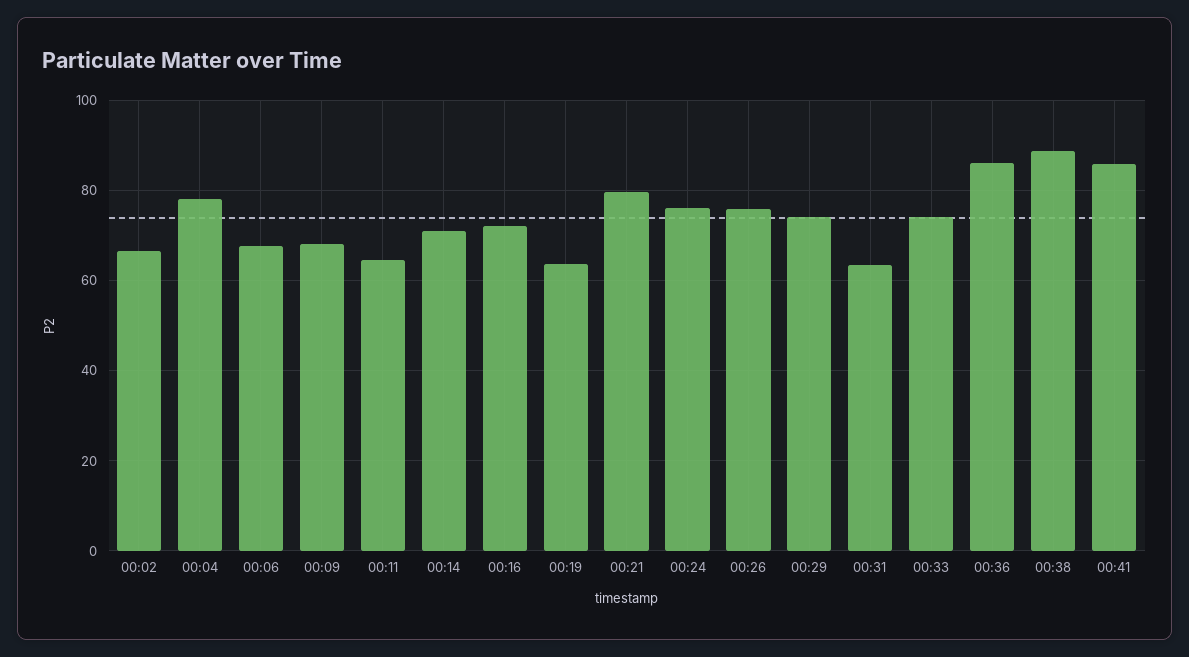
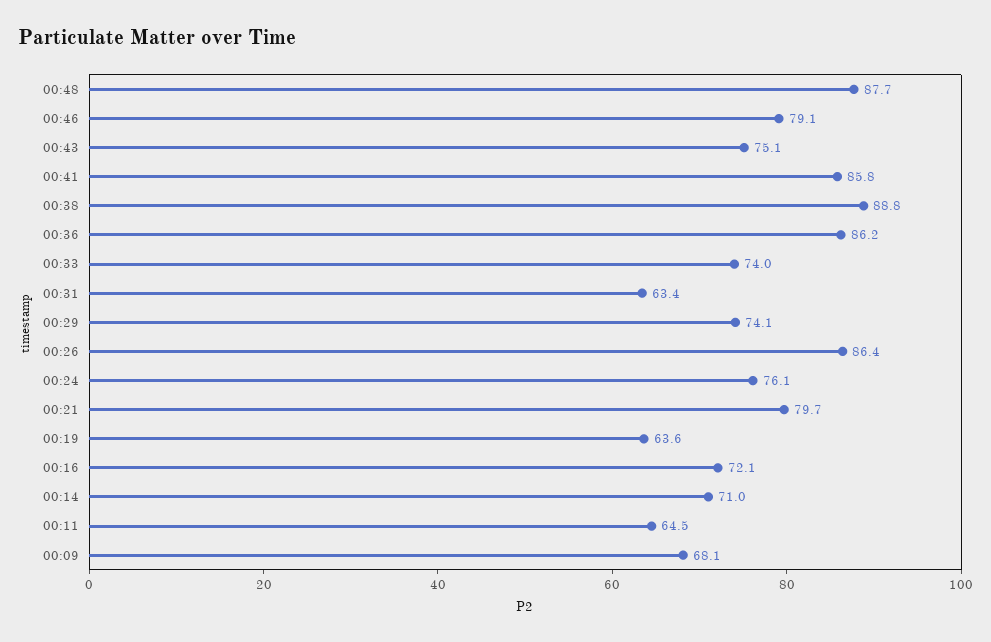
00:02: 66 -> none
00:04: 78 -> none
00:06: 68 -> none
00:26: 76 -> 86.4
00:48: none -> 87.7
00:46: none -> 79.1
00:43: none -> 75.1

